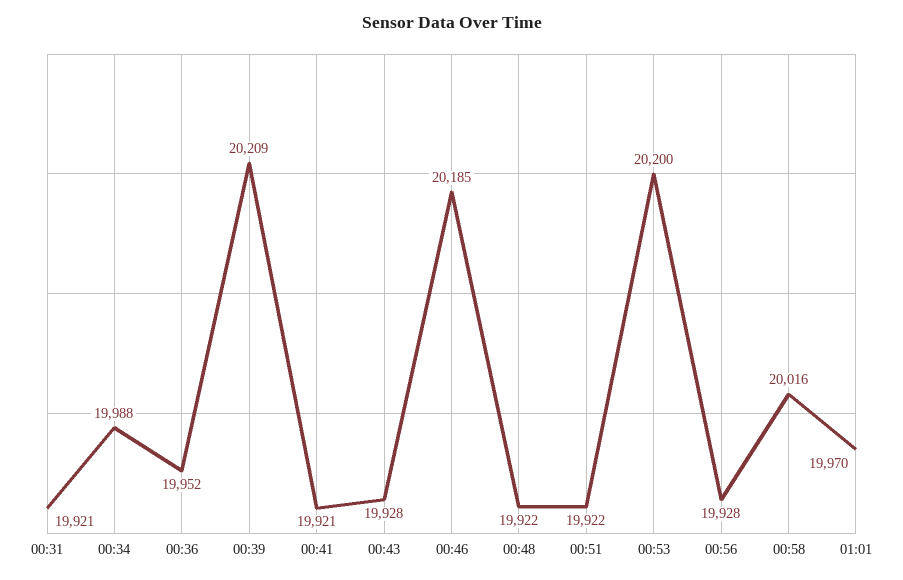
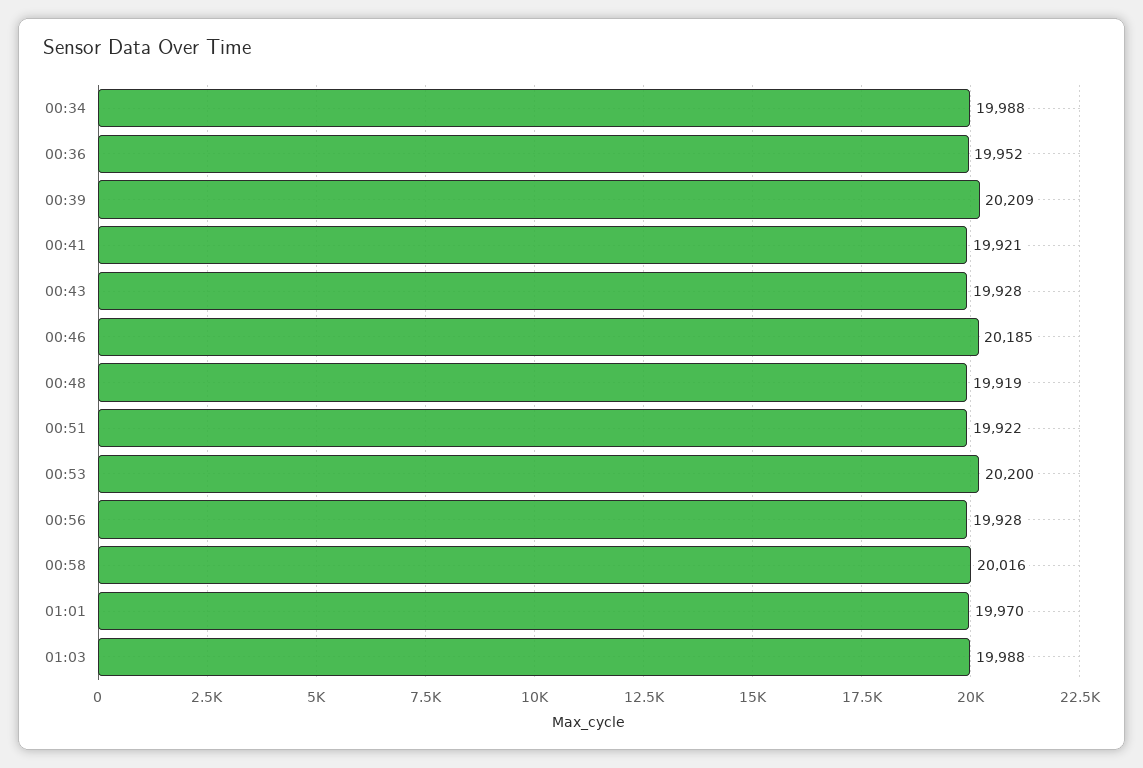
00:31: 19921 -> none
00:48: 19922 -> 19919
01:03: none -> 19988

